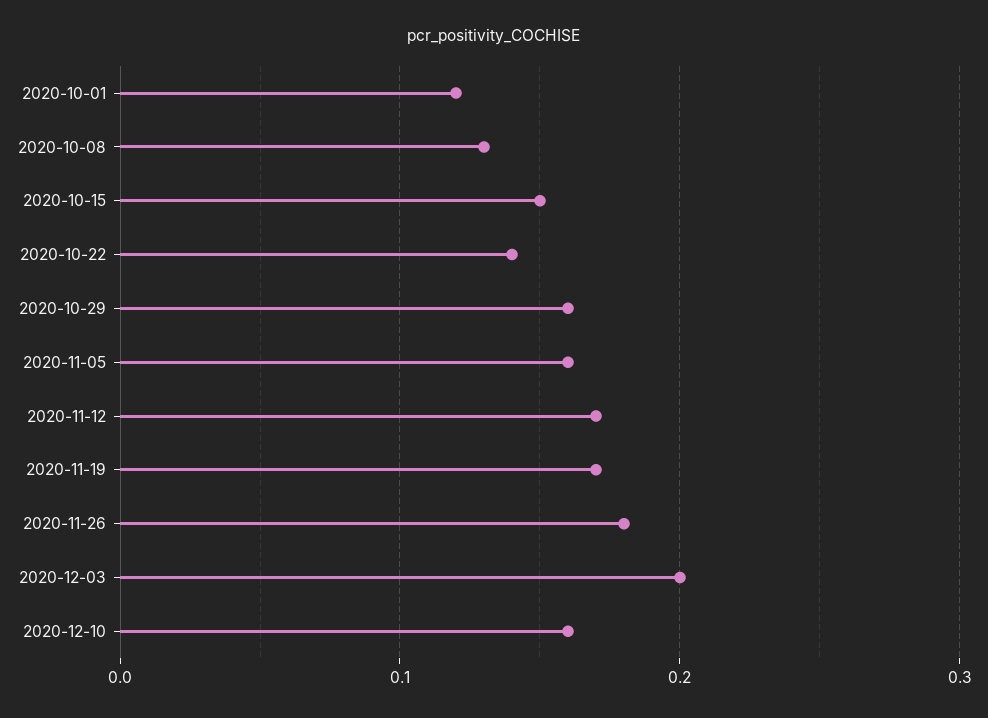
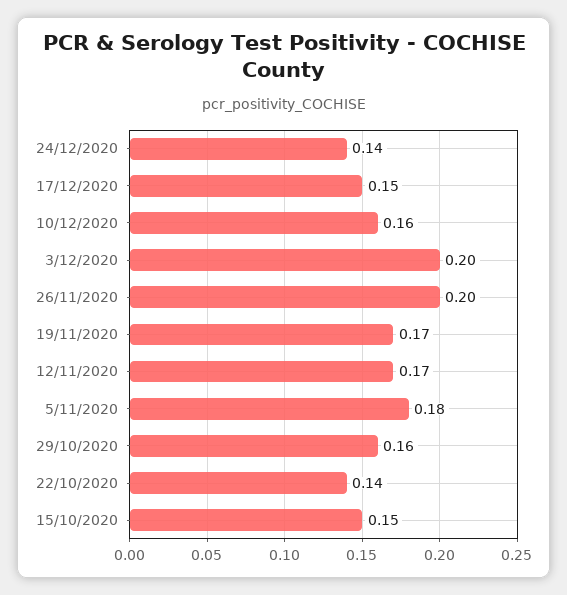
2020-10-01: 0.12 -> none
2020-10-08: 0.13 -> none
2020-11-05: 0.16 -> 0.18
2020-11-26: 0.18 -> 0.2
24/12/2020: none -> 0.14
17/12/2020: none -> 0.15

